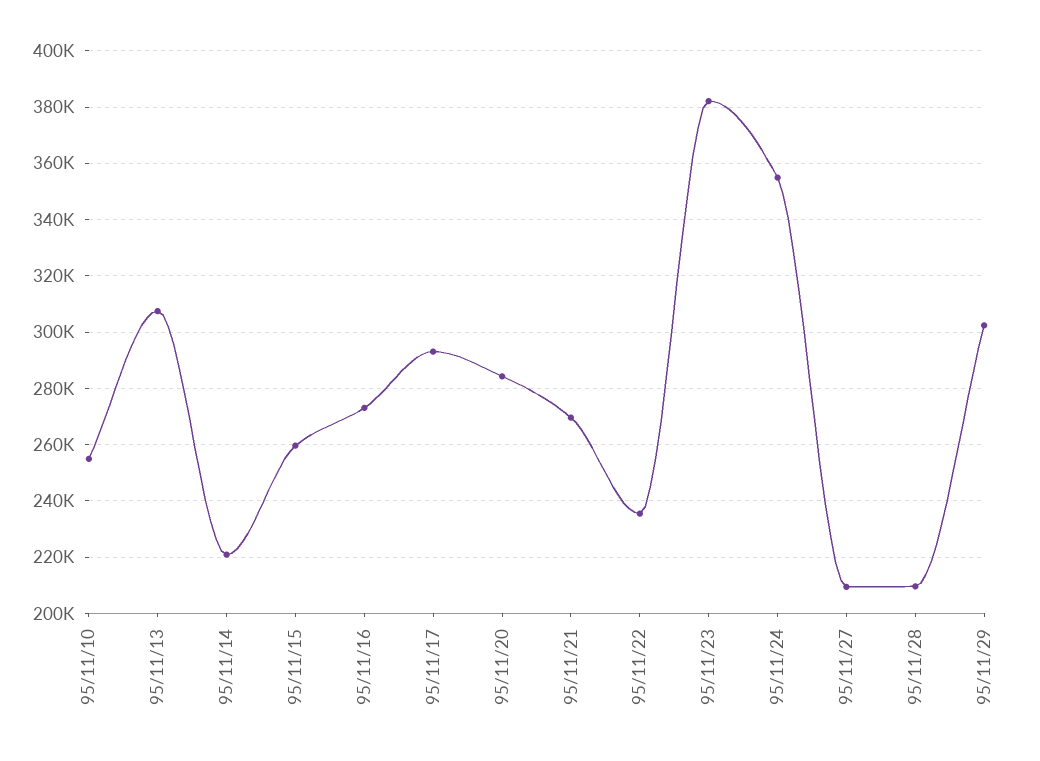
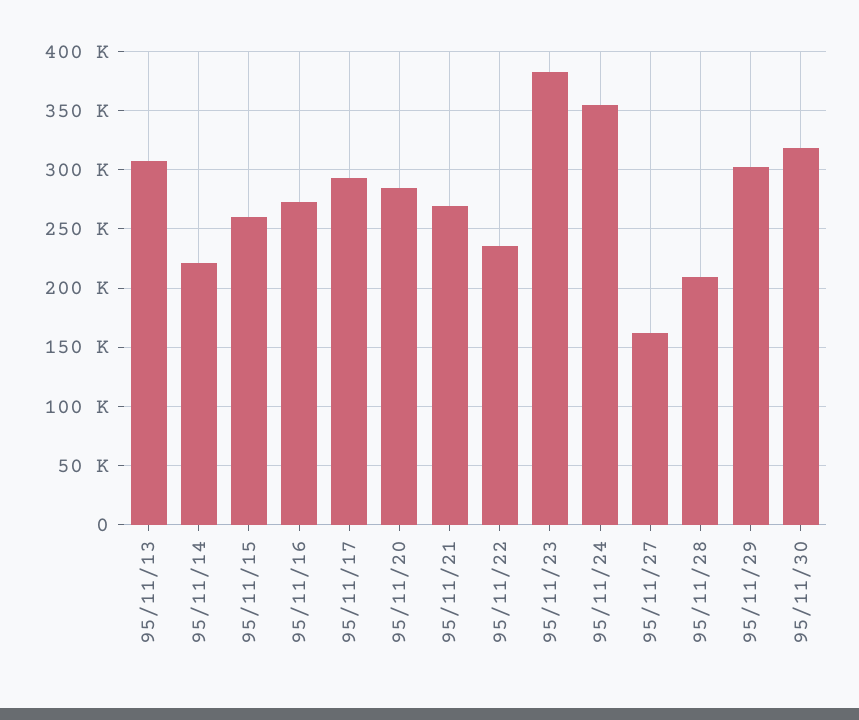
95/11/10: 255000 -> none
95/11/27: 210000 -> 160000
95/11/30: none -> 320000

